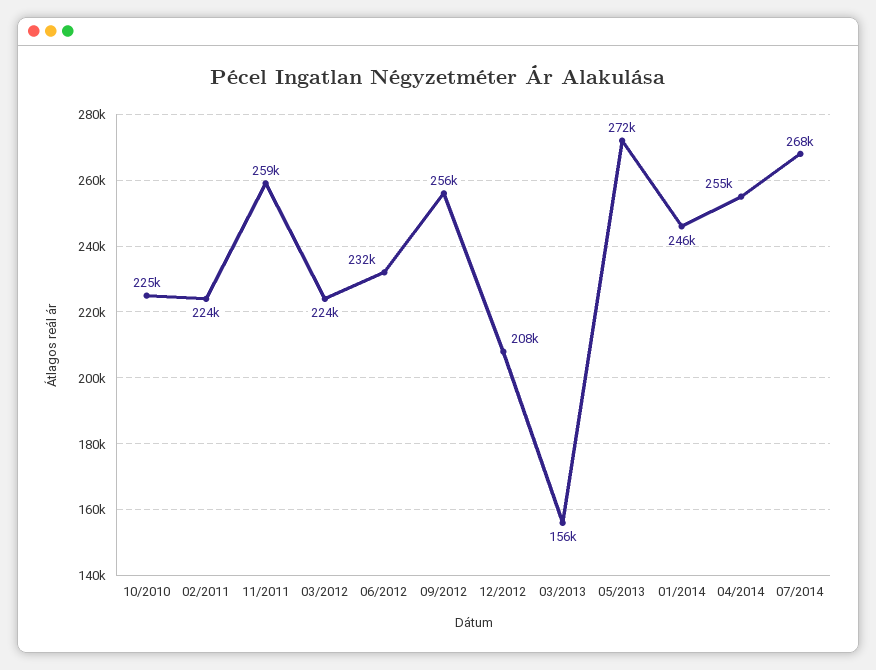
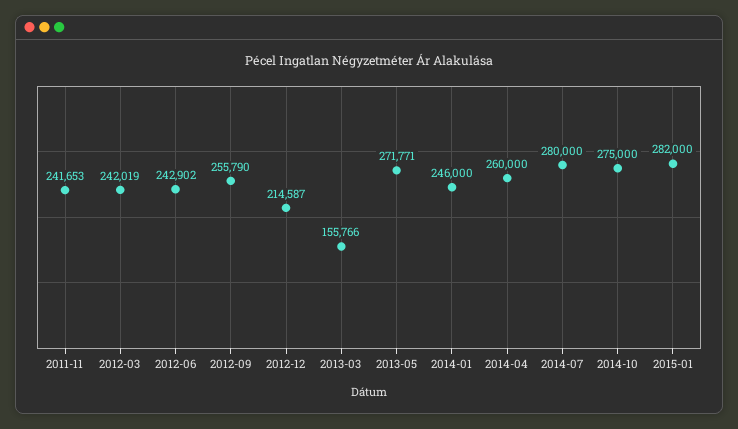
10/2010: 225000 -> none
02/2011: 224000 -> none
11/2011: 259000 -> 241653
03/2012: 224000 -> 242019
06/2012: 232000 -> 242902
12/2012: 208000 -> 214587
04/2014: 255000 -> 260000
07/2014: 268000 -> 280000
2014-10: none -> 275000
2015-01: none -> 282000

